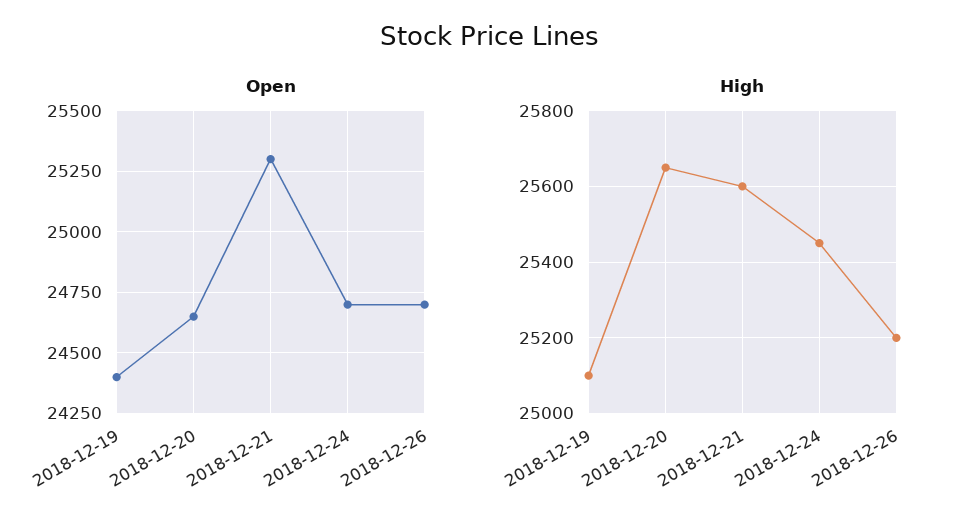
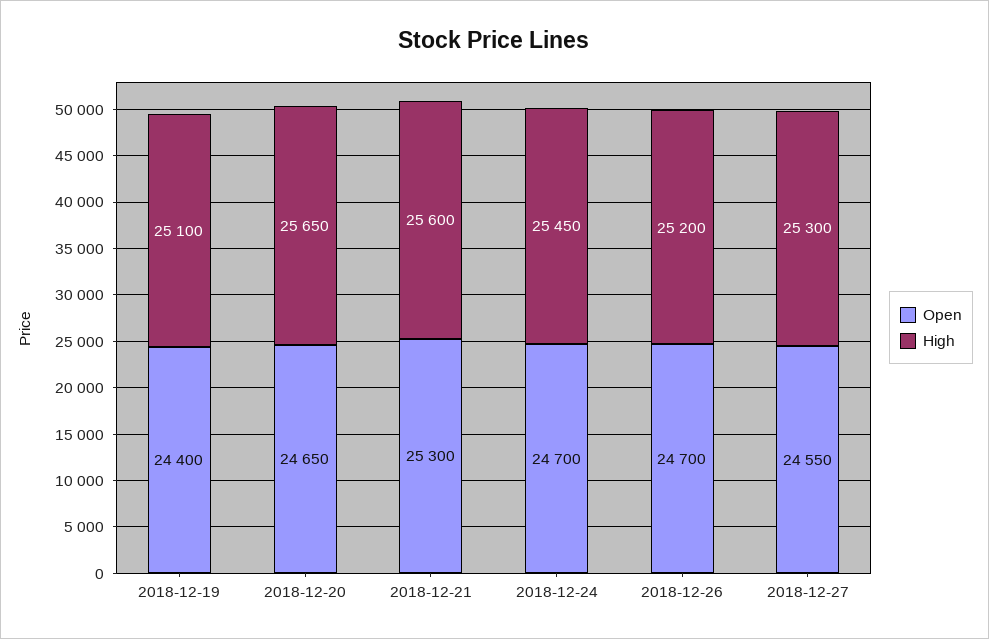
Open, 2018-12-27: none -> 24550
High, 2018-12-27: none -> 25300

